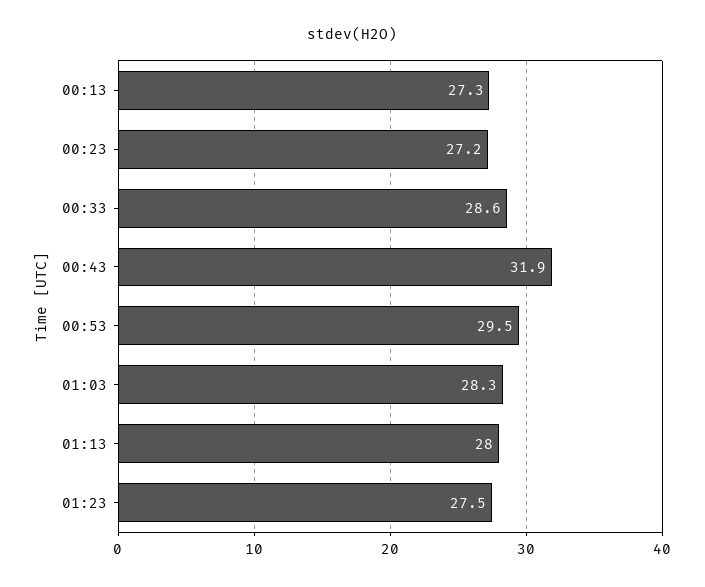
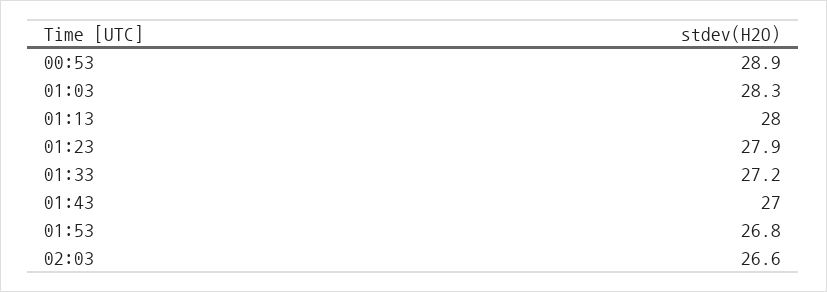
00:13: 27.3 -> none
00:23: 27.2 -> none
00:33: 28.6 -> none
00:43: 31.9 -> none
00:53: 29.5 -> 28.9
01:23: 27.5 -> 27.9
01:33: none -> 27.2
01:43: none -> 27
01:53: none -> 26.8
02:03: none -> 26.6

